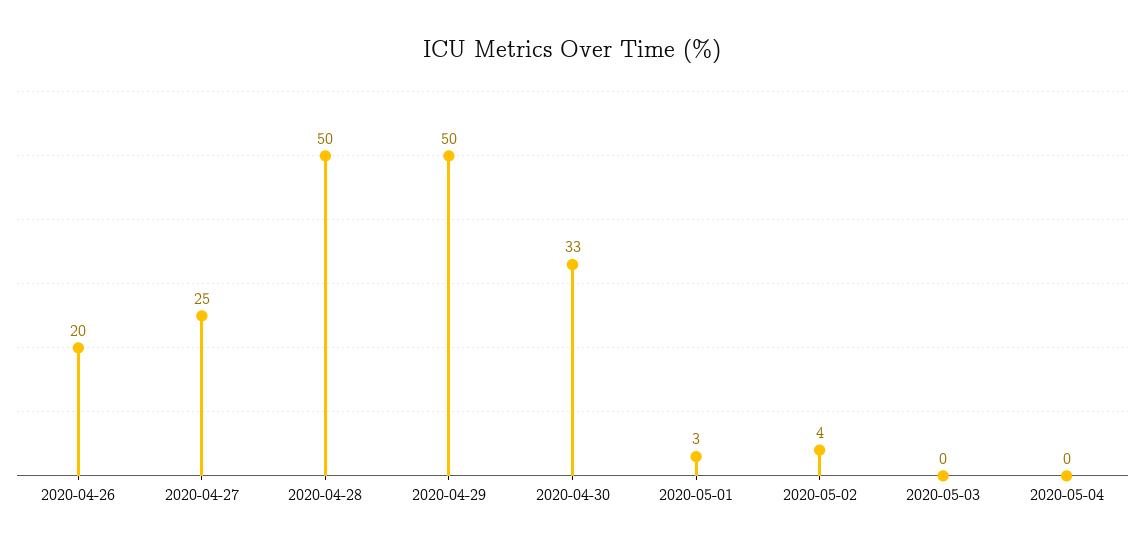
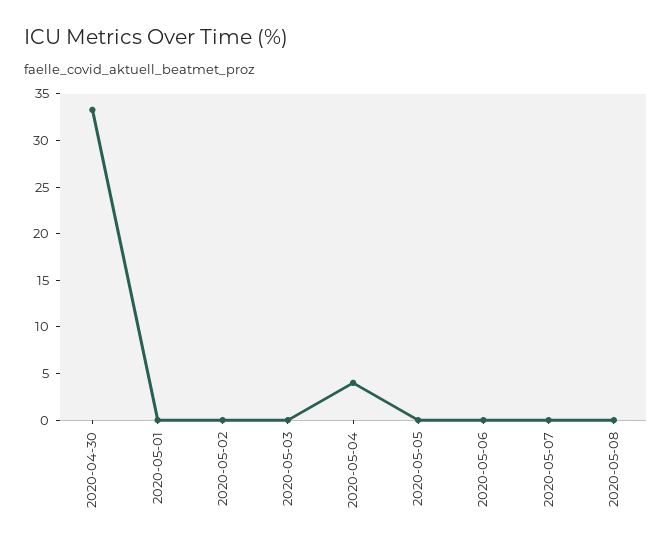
2020-04-26: 20 -> none
2020-04-27: 25 -> none
2020-04-28: 50 -> none
2020-04-29: 50 -> none
2020-05-01: 3 -> 0
2020-05-02: 4 -> 0
2020-05-04: 0 -> 4
2020-05-05: none -> 0
2020-05-06: none -> 0
2020-05-07: none -> 0
2020-05-08: none -> 0

